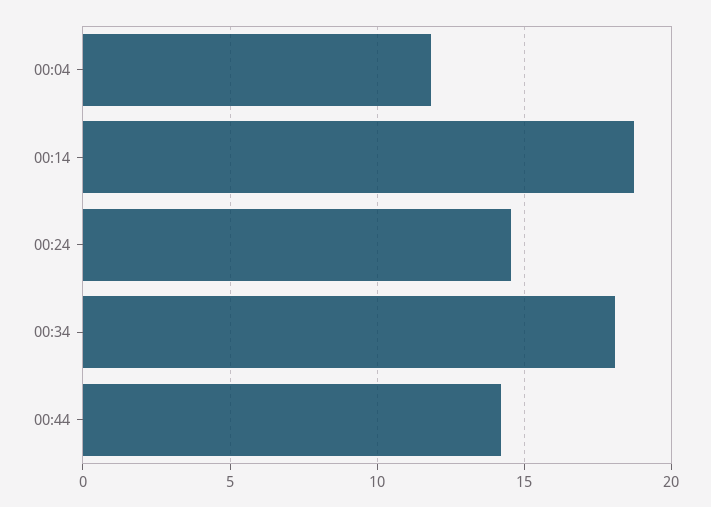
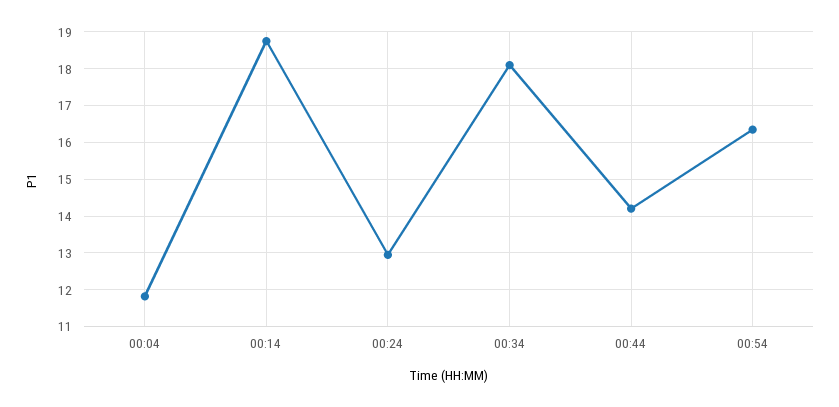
00:24: 14.5 -> 13
00:54: none -> 16.4

